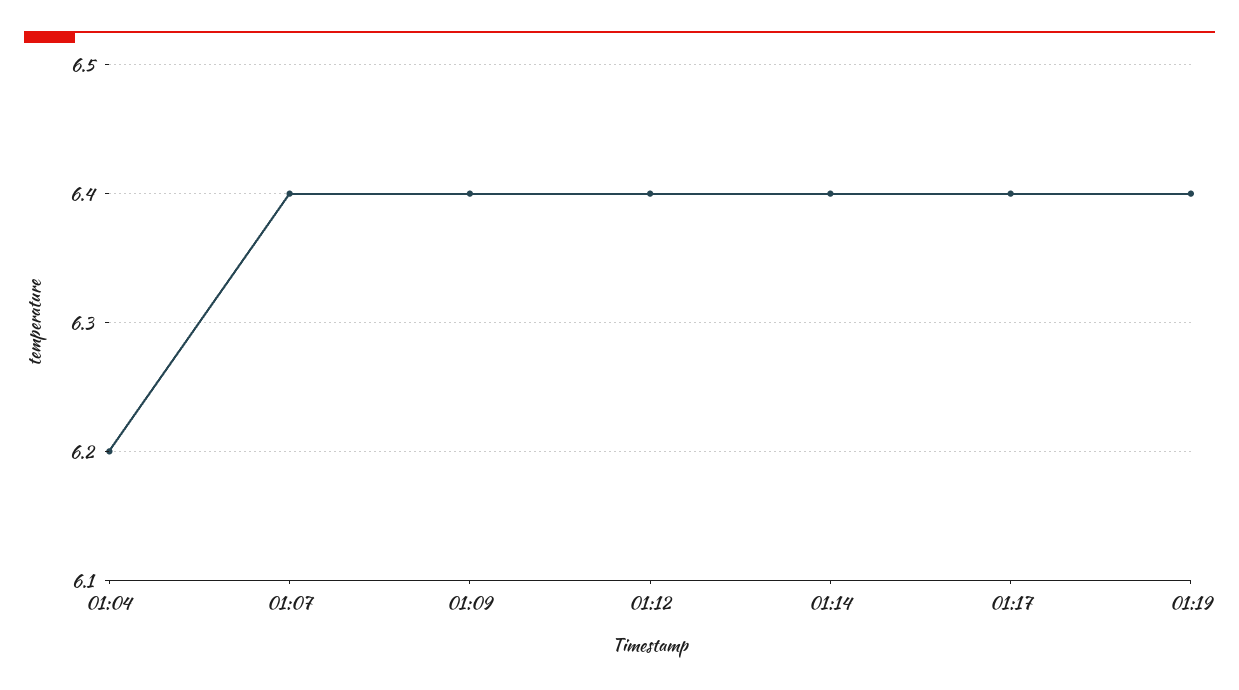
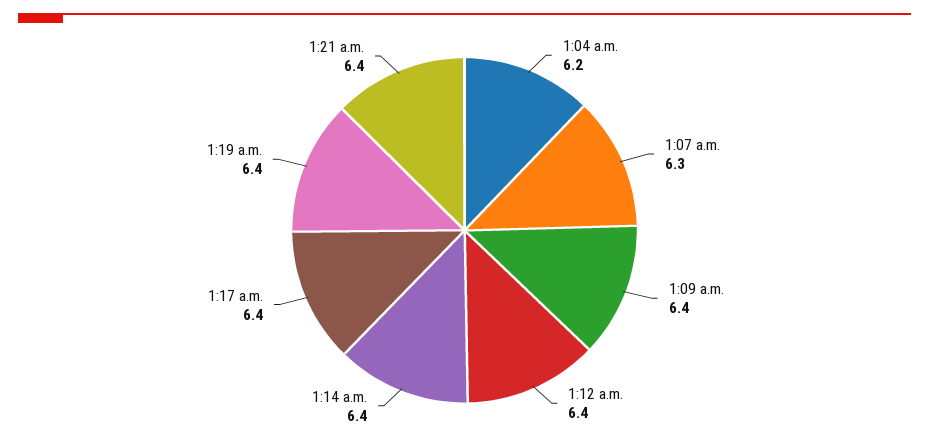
01:07: 6.4 -> 6.3
1:21 a.m.: none -> 6.4

